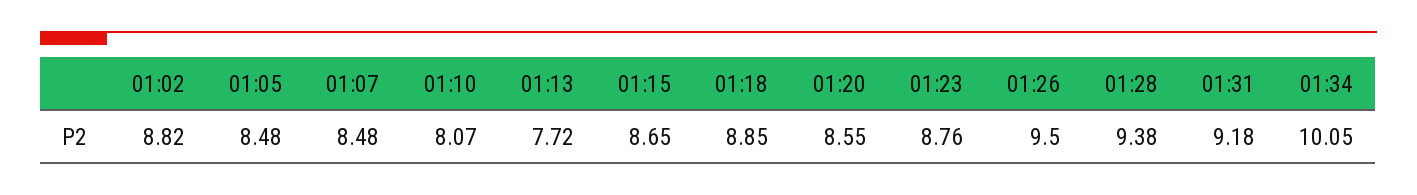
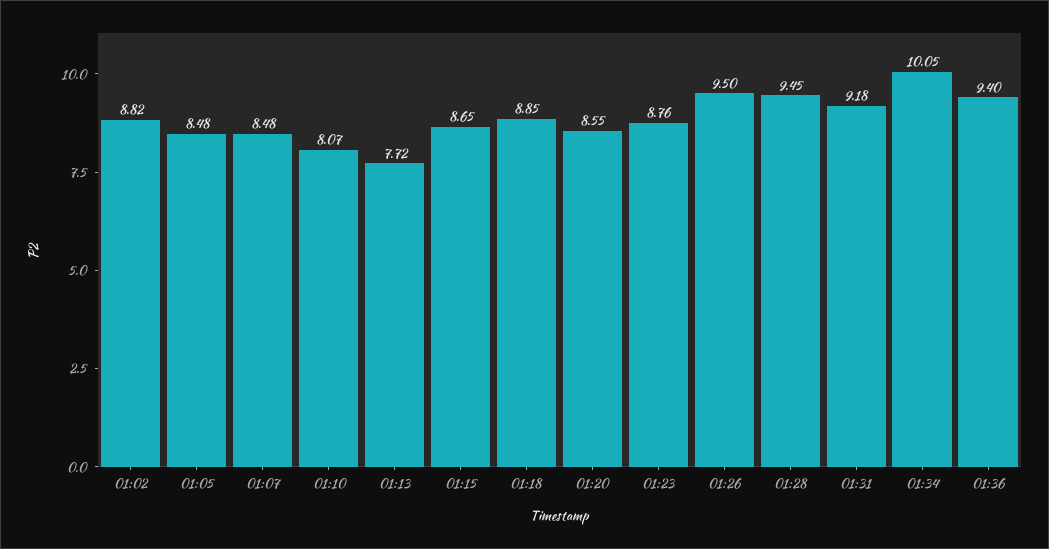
01:28: 9.38 -> 9.45
01:36: none -> 9.4

